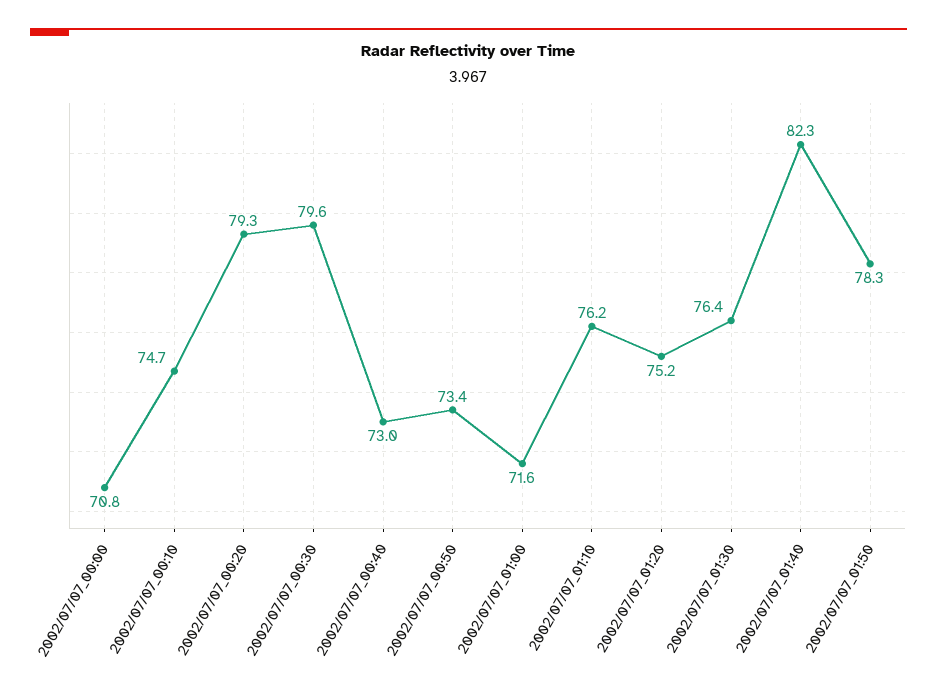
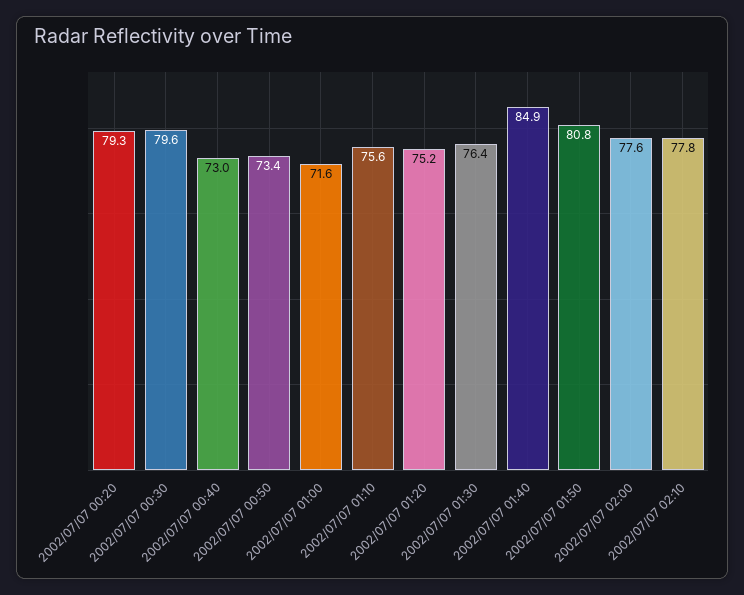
2002/07/07_00:00: 70.8 -> none
2002/07/07_00:10: 74.7 -> none
2002/07/07_01:10: 76.2 -> 75.6
2002/07/07_01:40: 82.3 -> 84.9
2002/07/07_01:50: 78.3 -> 80.8
2002/07/07 02:00: none -> 77.6
2002/07/07 02:10: none -> 77.8

